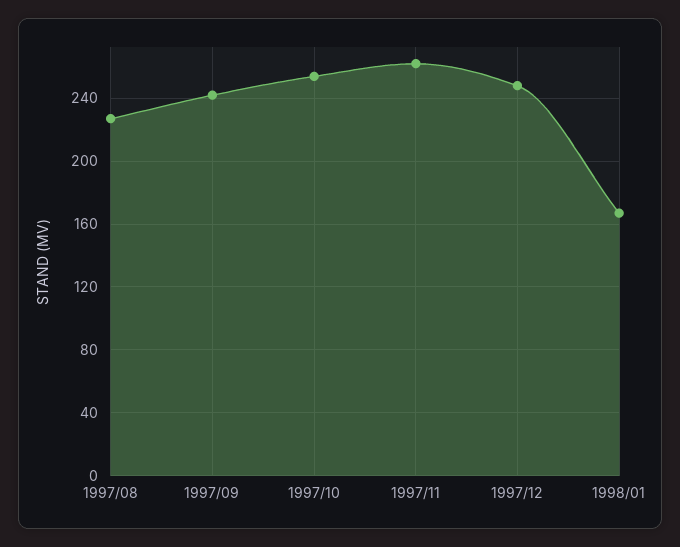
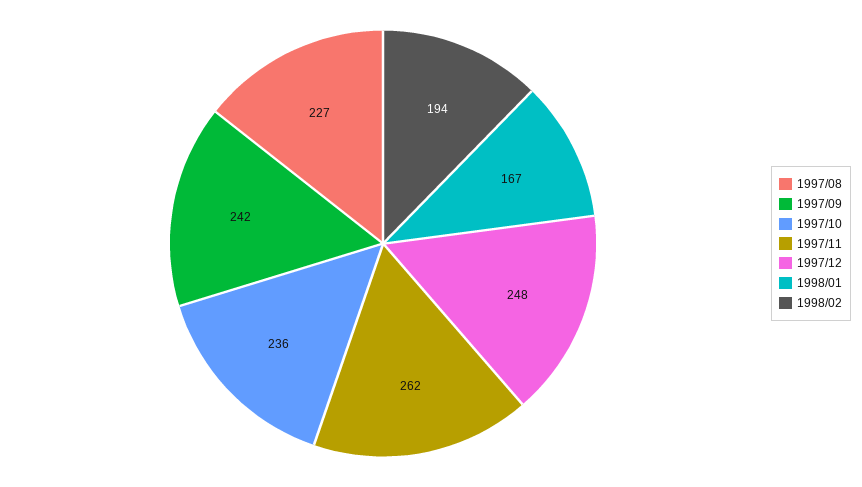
1997/10: 255 -> 236
1998/02: none -> 194

